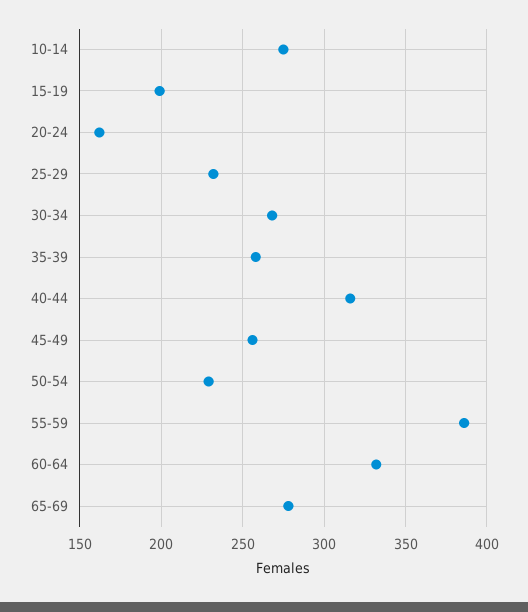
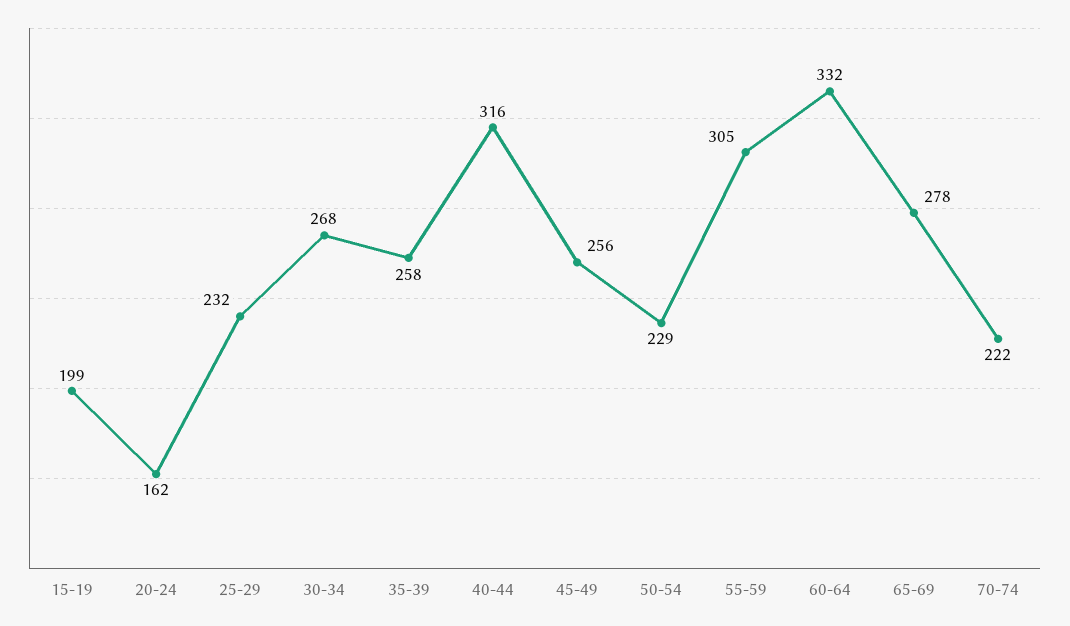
10-14: 275 -> none
55-59: 385 -> 305
70-74: none -> 222

